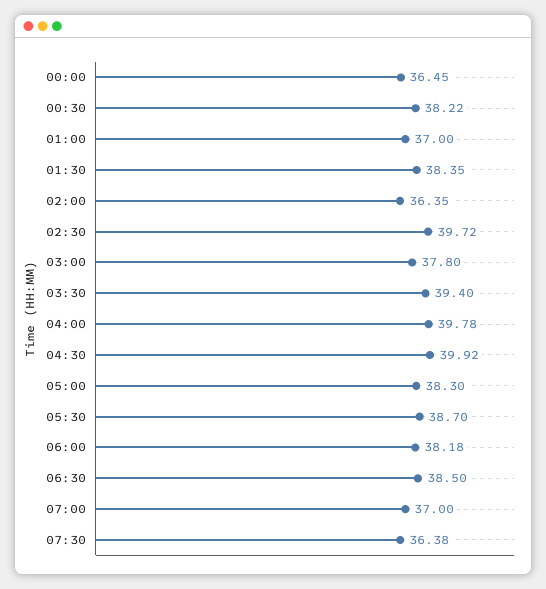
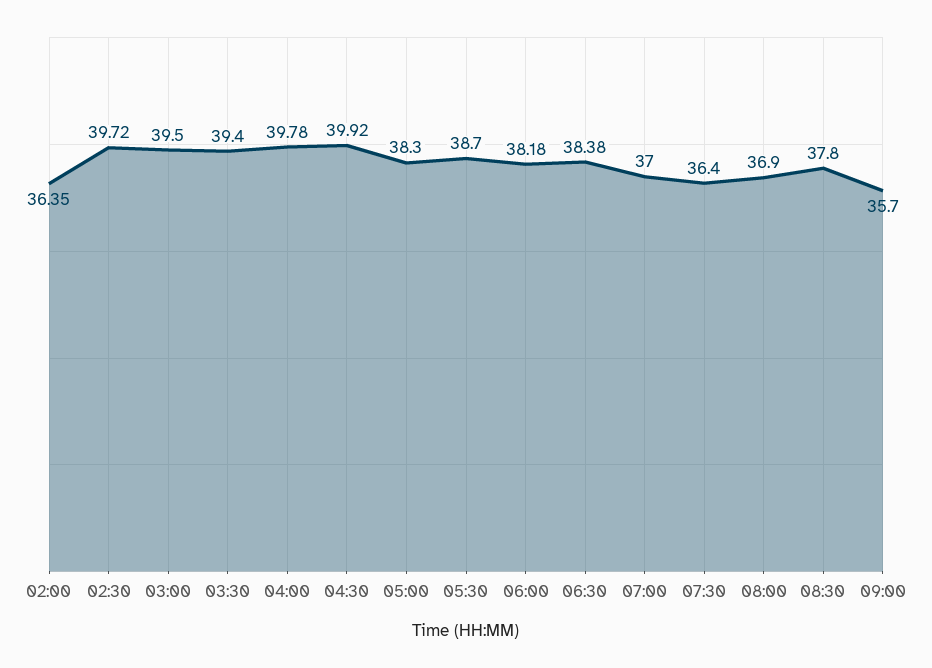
00:00: 36.45 -> none
00:30: 38.22 -> none
01:00: 37 -> none
01:30: 38.35 -> none
03:00: 37.8 -> 39.5
06:30: 38.5 -> 38.38
07:30: 36.38 -> 36.4
08:00: none -> 36.9
08:30: none -> 37.8
09:00: none -> 35.7

